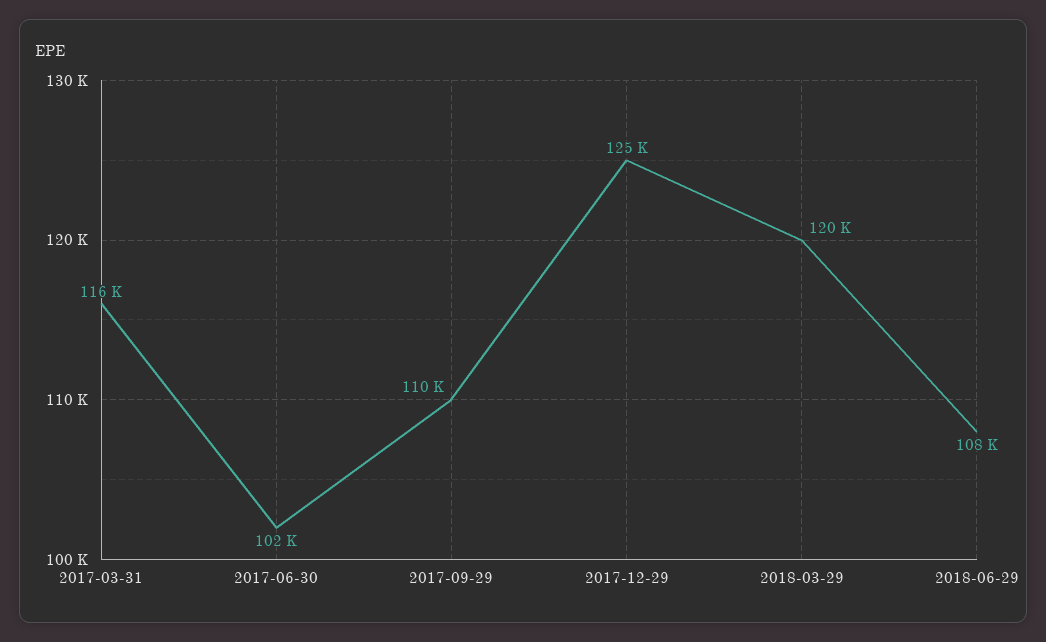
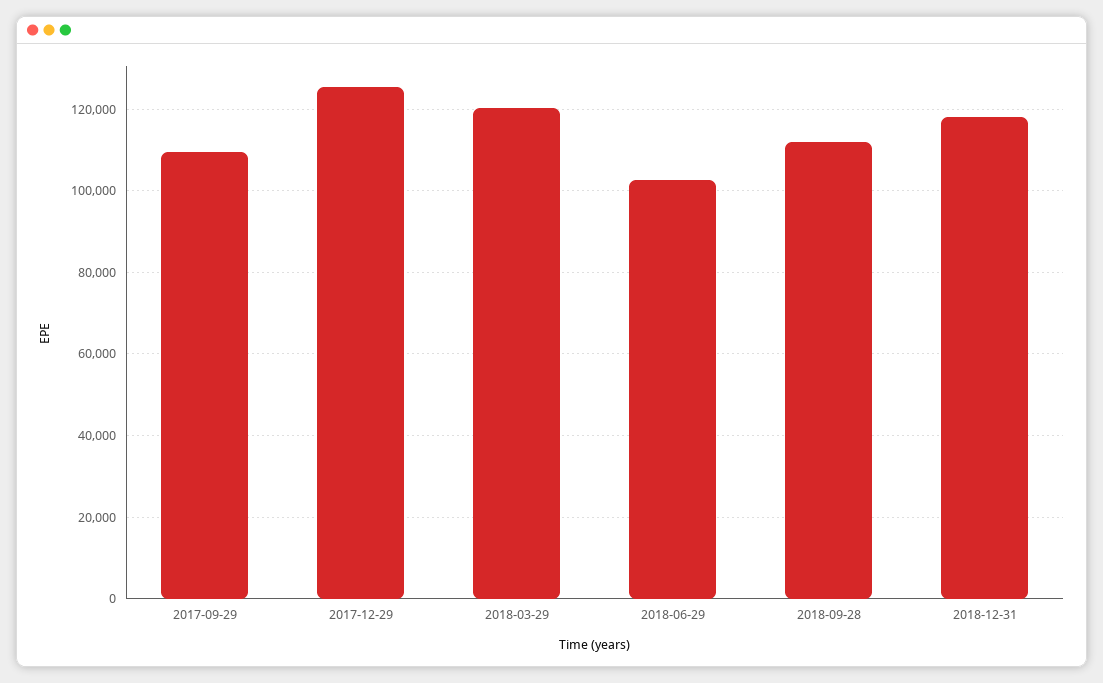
2017-03-31: 116000 -> none
2017-06-30: 102000 -> none
2018-06-29: 108000 -> 102000
2018-09-28: none -> 112000
2018-12-31: none -> 118000

